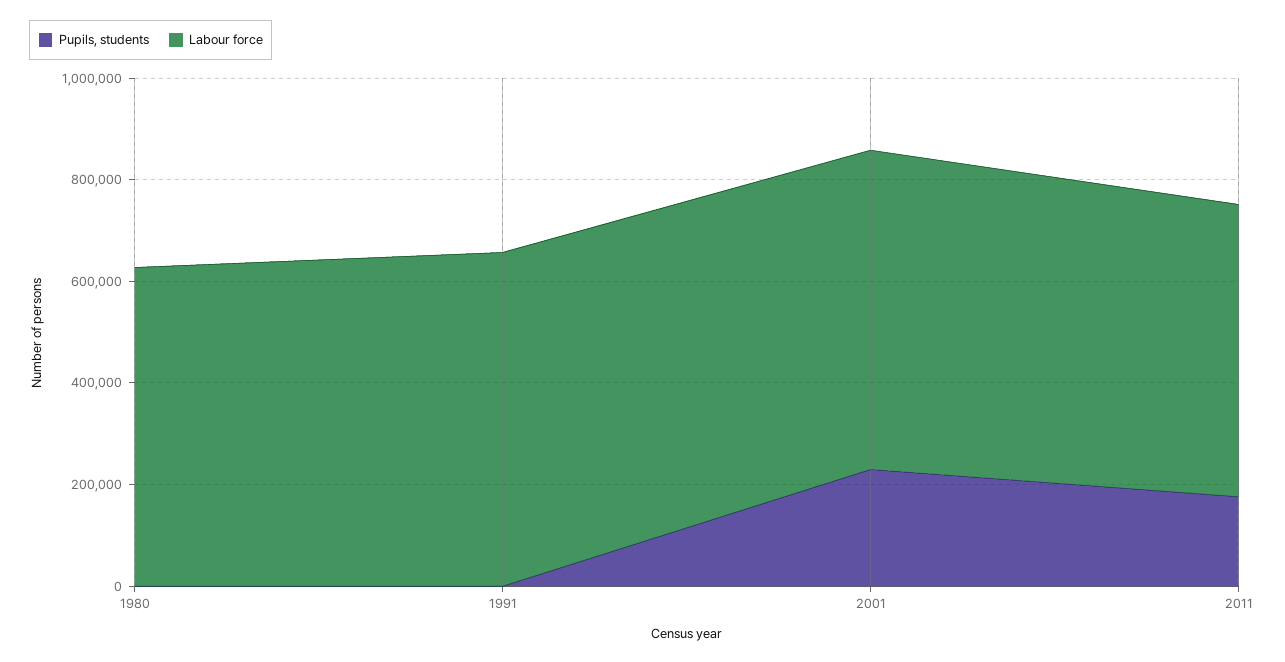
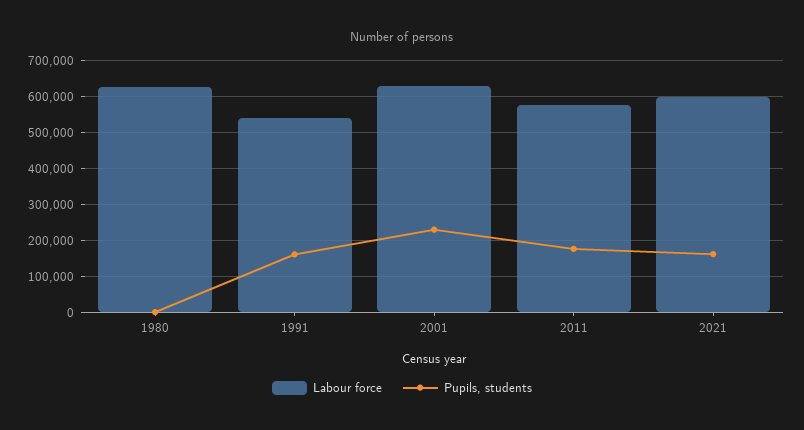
Pupils, students, 1991: 0 -> 160000
Labour force, 1991: 650000 -> 540000
Labour force, 2021: none -> 600000
Pupils, students, 2021: none -> 160000

